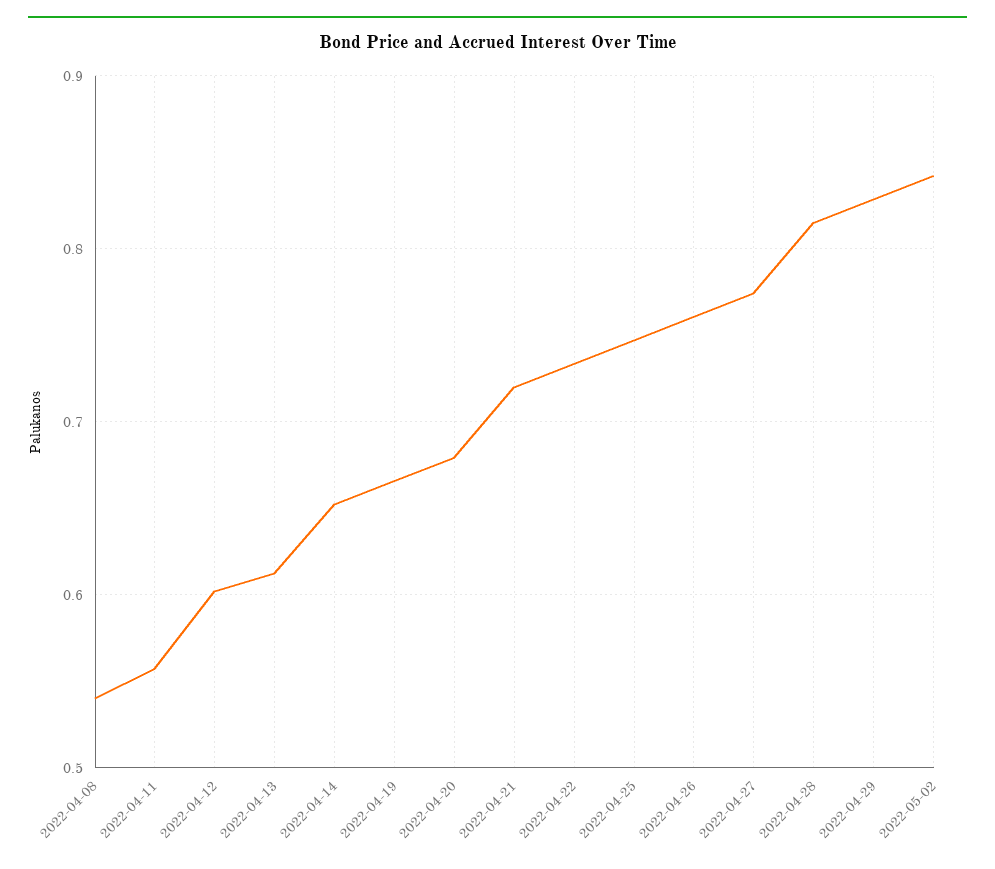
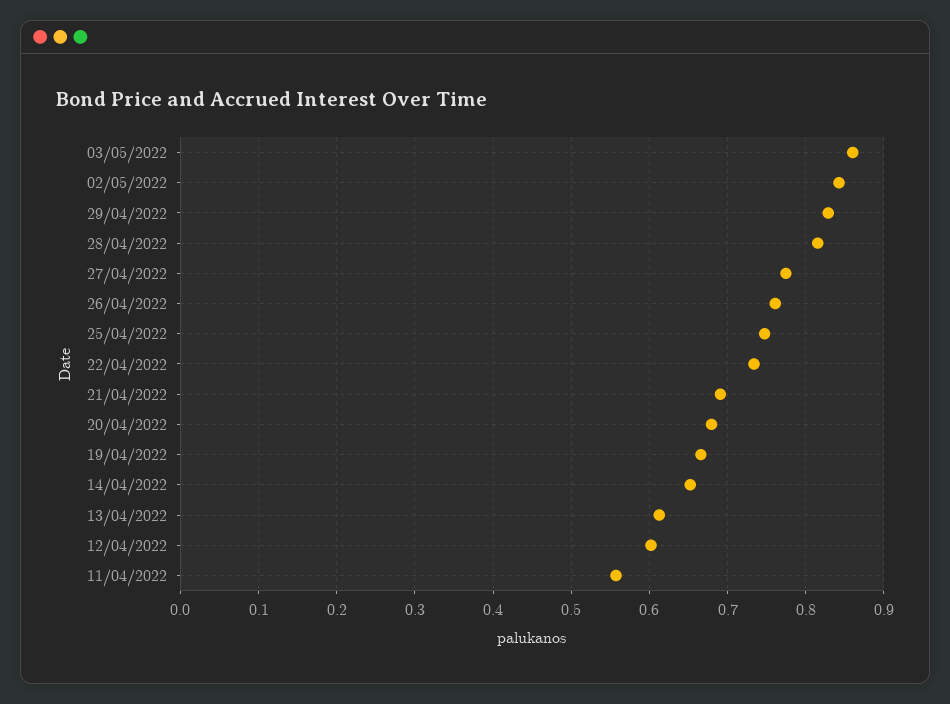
2022-04-08: 0.54 -> none
2022-04-21: 0.72 -> 0.69
03/05/2022: none -> 0.86

